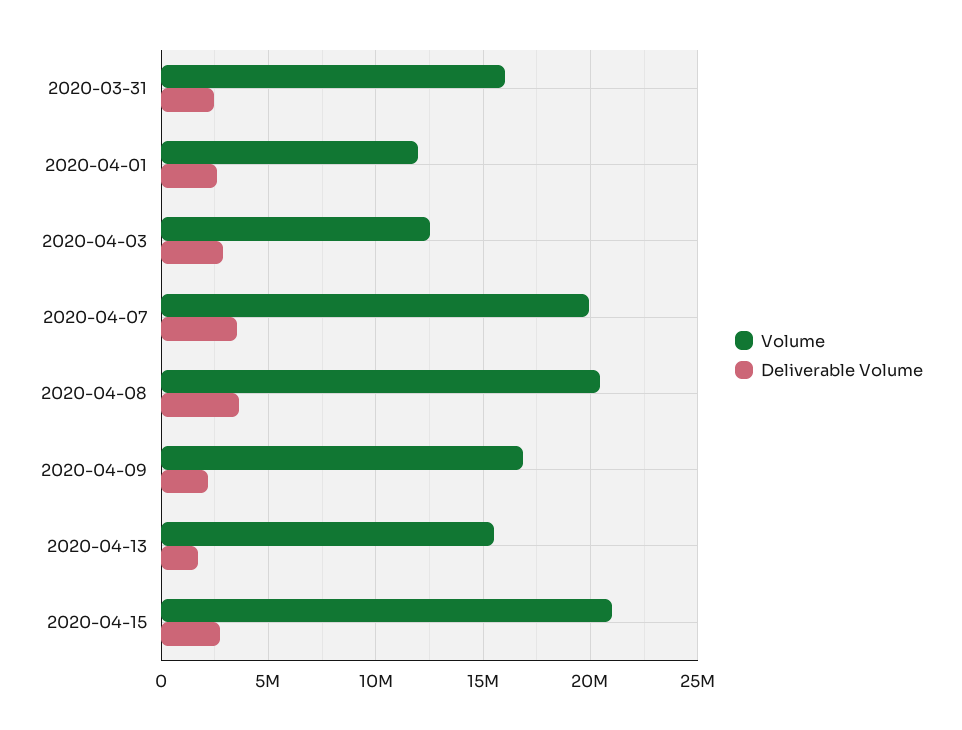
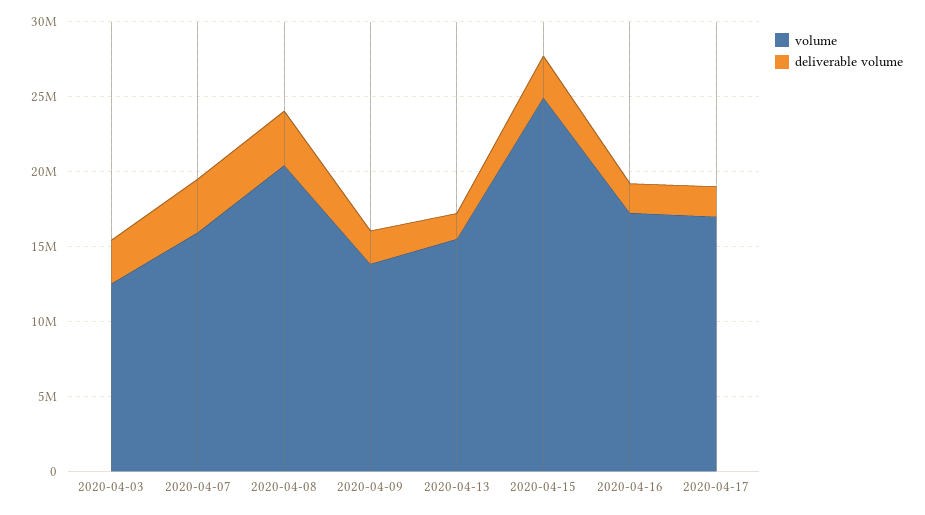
Volume, 2020-03-31: 16000000 -> none
Deliverable Volume, 2020-03-31: 2500000 -> none
Volume, 2020-04-01: 12000000 -> none
Deliverable Volume, 2020-04-01: 2500000 -> none
Volume, 2020-04-07: 20000000 -> 16000000
Volume, 2020-04-09: 17000000 -> 14000000
Volume, 2020-04-15: 21000000 -> 25000000
Volume, 2020-04-16: none -> 17000000
Deliverable Volume, 2020-04-16: none -> 2000000
Volume, 2020-04-17: none -> 17000000
Deliverable Volume, 2020-04-17: none -> 2000000

